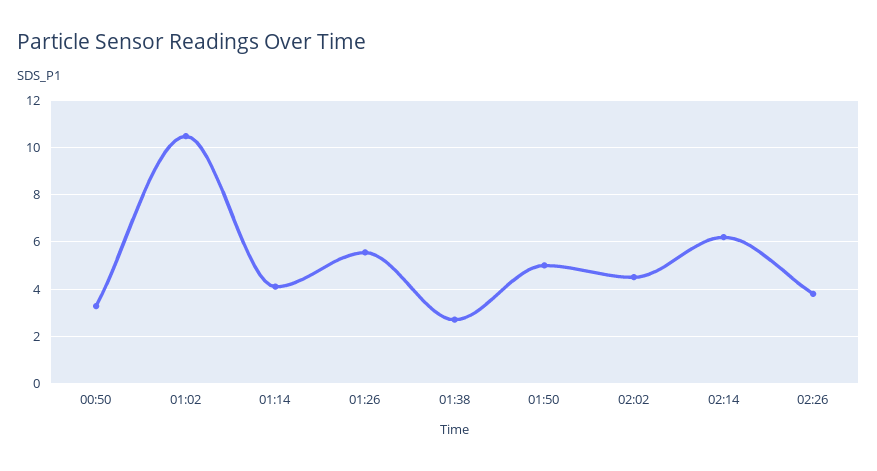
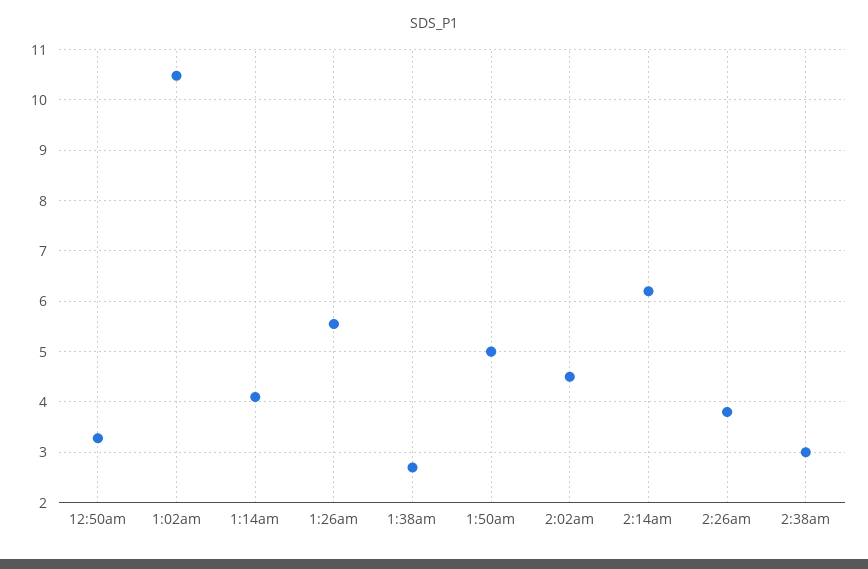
2:38am: none -> 3

